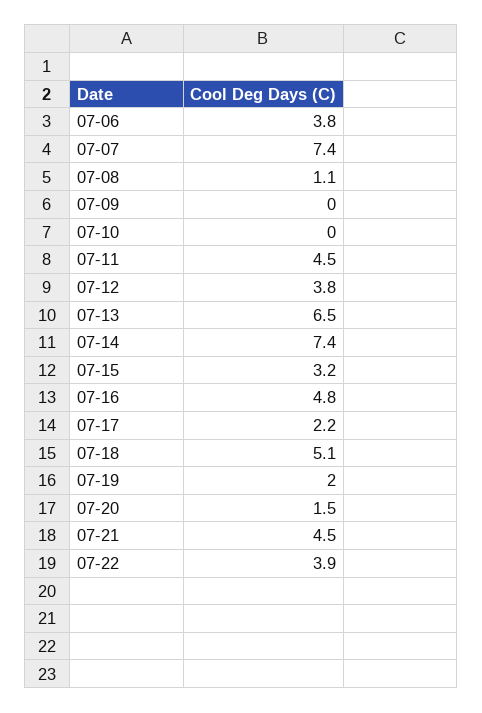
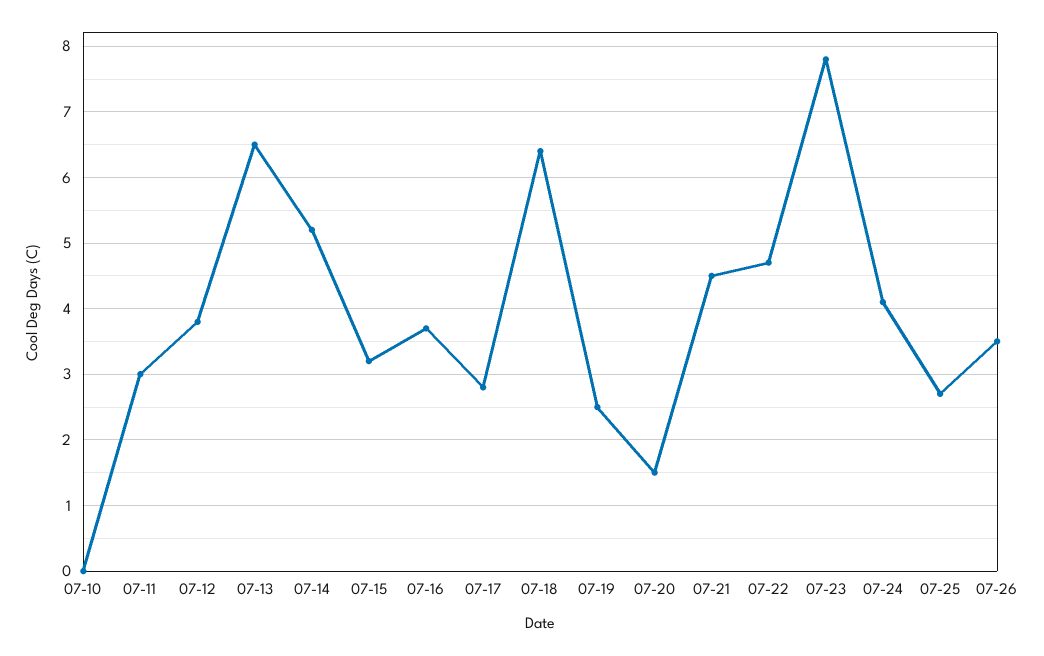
07-06: 3.8 -> none
07-07: 7.4 -> none
07-08: 1.1 -> none
07-09: 0 -> none
07-11: 4.5 -> 3
07-14: 7.4 -> 5.2
07-16: 4.8 -> 3.7
07-17: 2.2 -> 2.8
07-18: 5.1 -> 6.4
07-19: 2 -> 2.5
07-22: 3.9 -> 4.7
07-23: none -> 7.8
07-24: none -> 4.1
07-25: none -> 2.7
07-26: none -> 3.5

